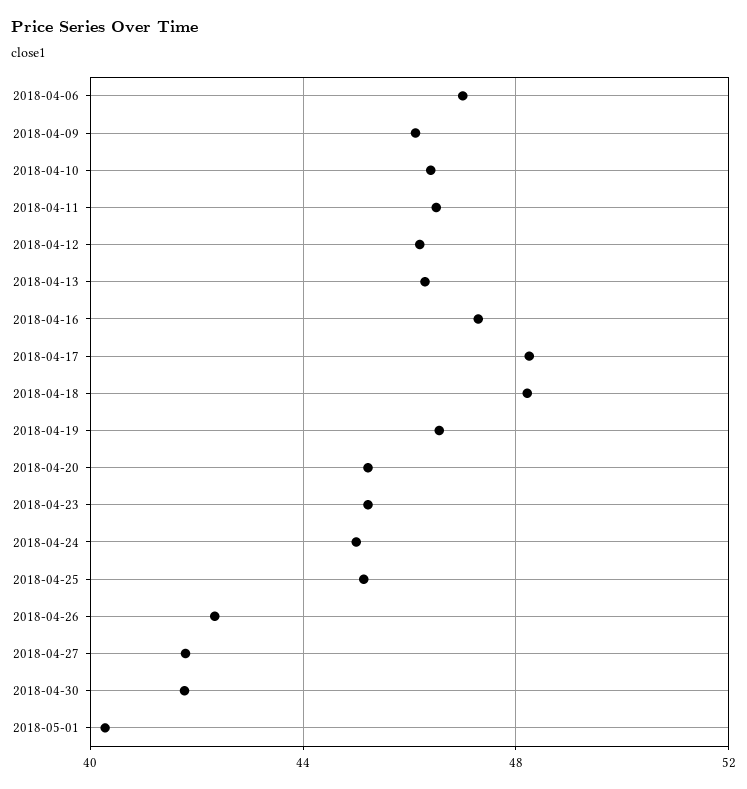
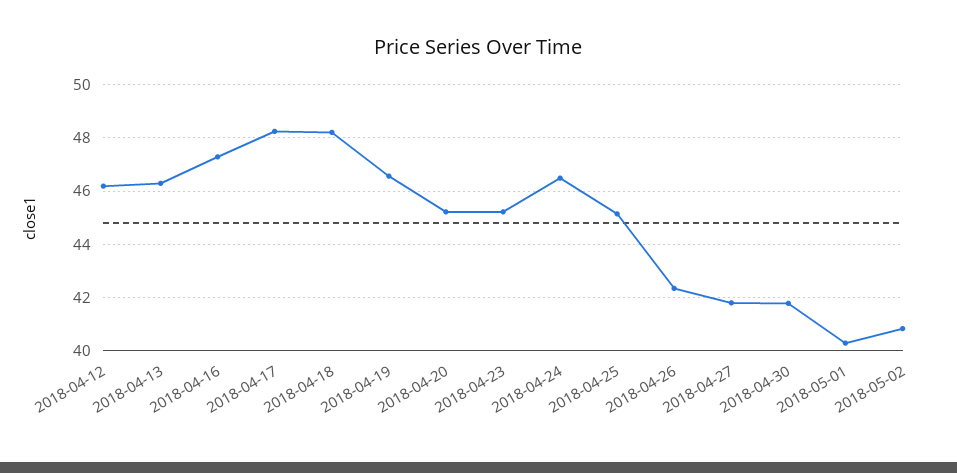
2018-04-06: 47 -> none
2018-04-09: 46 -> none
2018-04-10: 46.5 -> none
2018-04-11: 46.5 -> none
2018-04-24: 45 -> 46.5
2018-05-02: none -> 40.75

